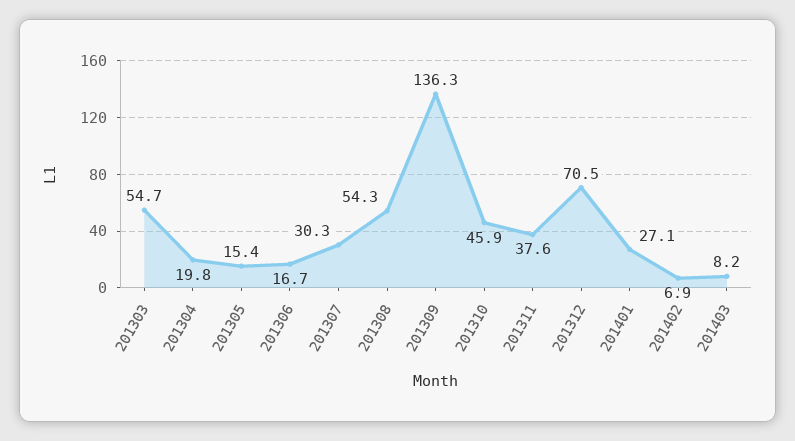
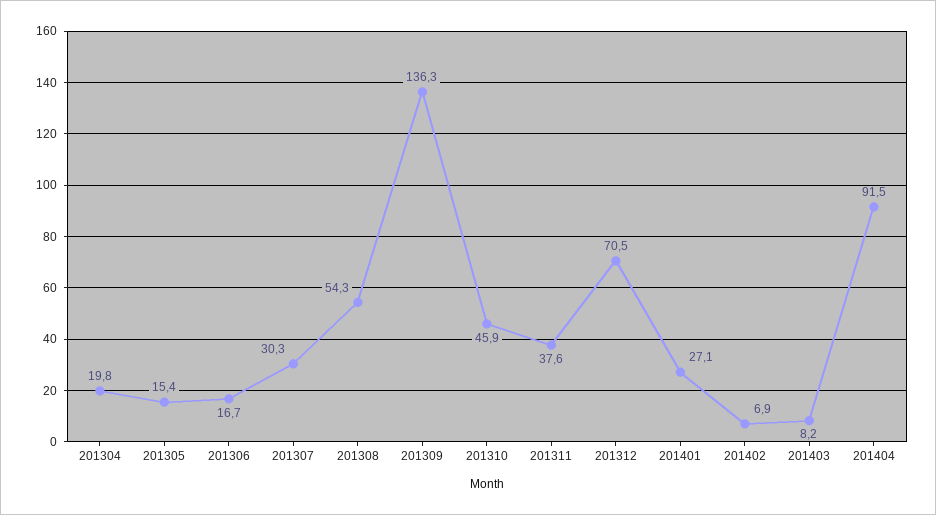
201303: 54.7 -> none
201404: none -> 91.5

